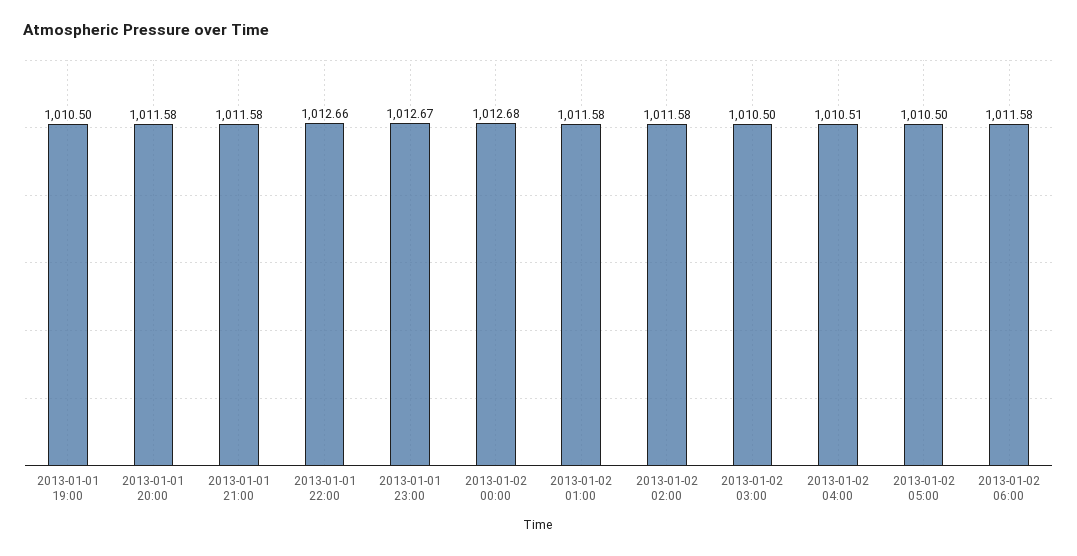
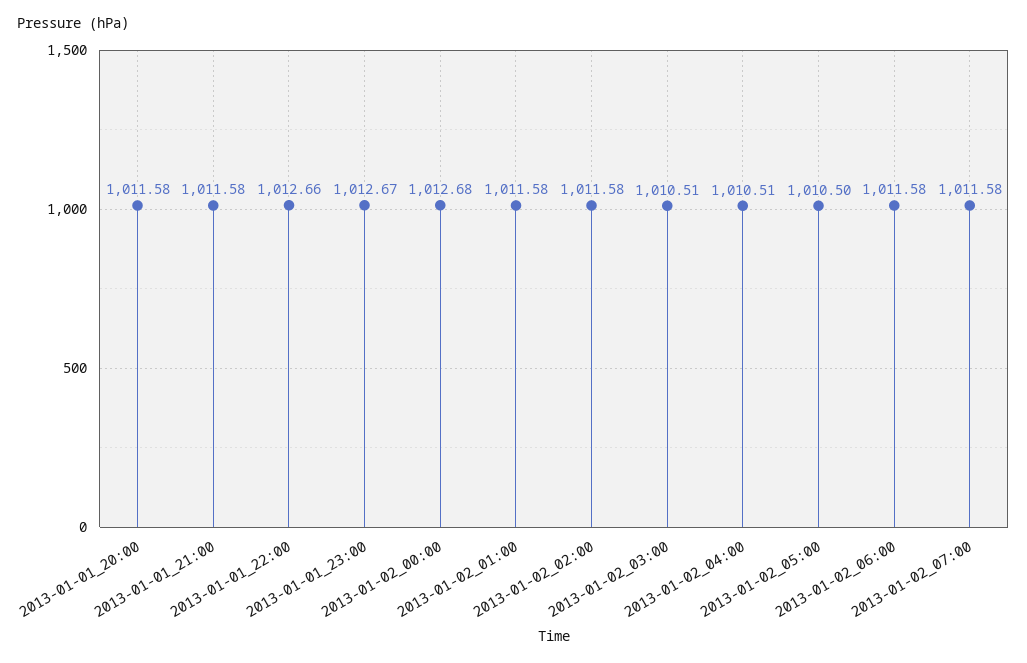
2013-01-01 19:00: 1010.5 -> none
2013-01-02 03:00: 1010.5 -> 1010.51
2013-01-02_07:00: none -> 1011.58

